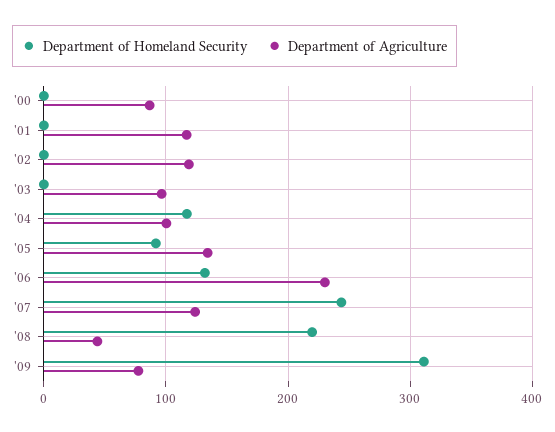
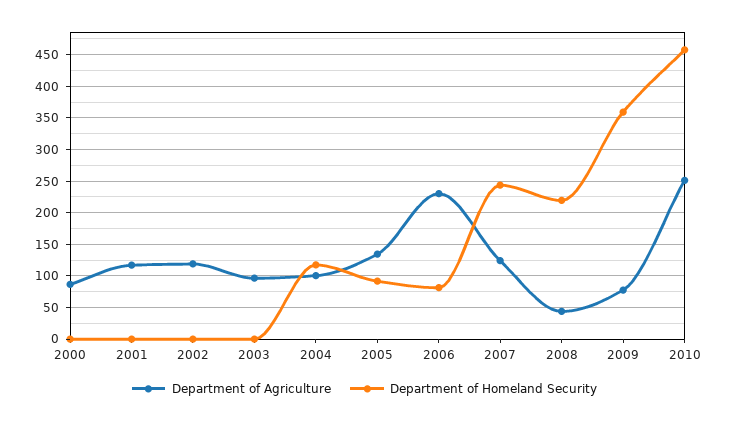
Department of Homeland Security, '06: 130 -> 80
Department of Homeland Security, '09: 310 -> 360
Department of Agriculture, 2010: none -> 250
Department of Homeland Security, 2010: none -> 460

